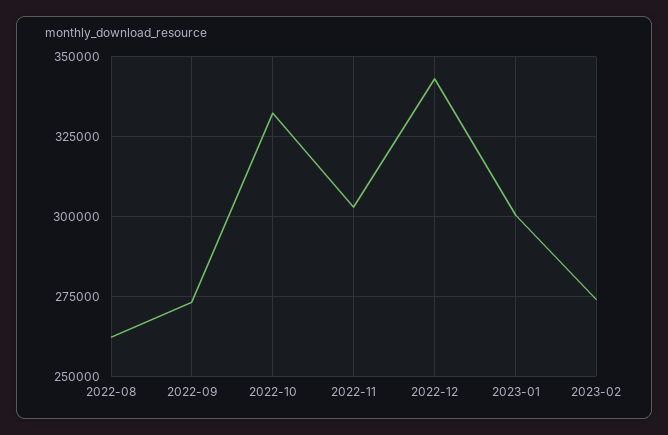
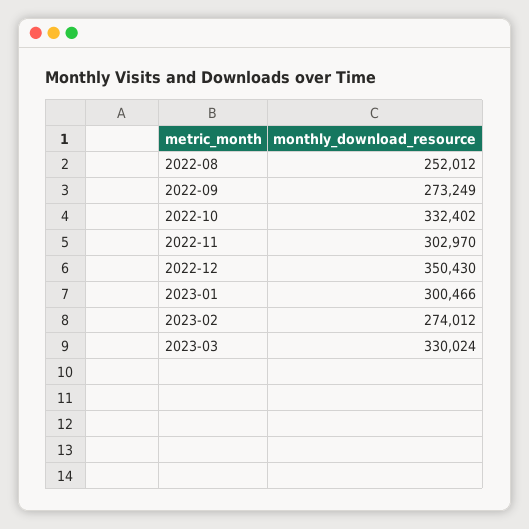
2022-08: 262500 -> 252012
2022-12: 342500 -> 350430
2023-03: none -> 330024

